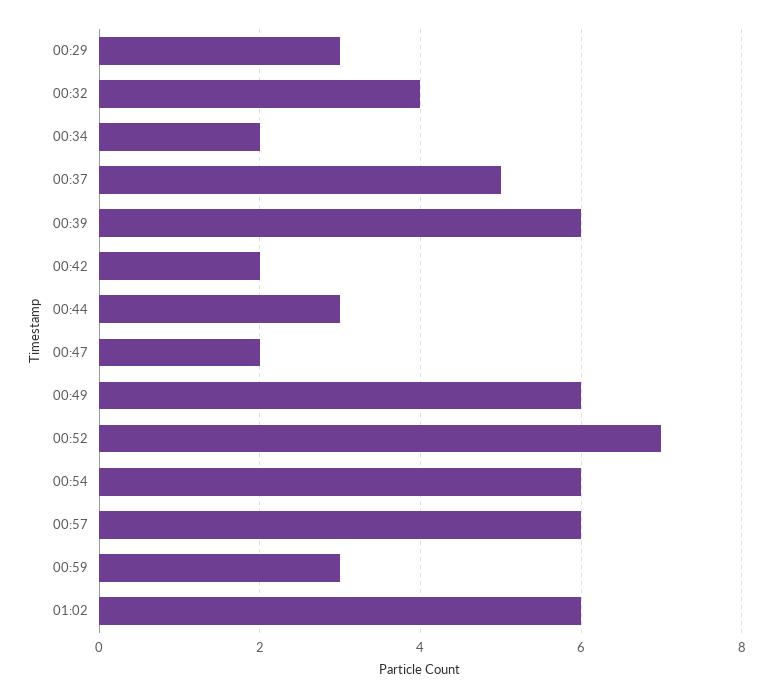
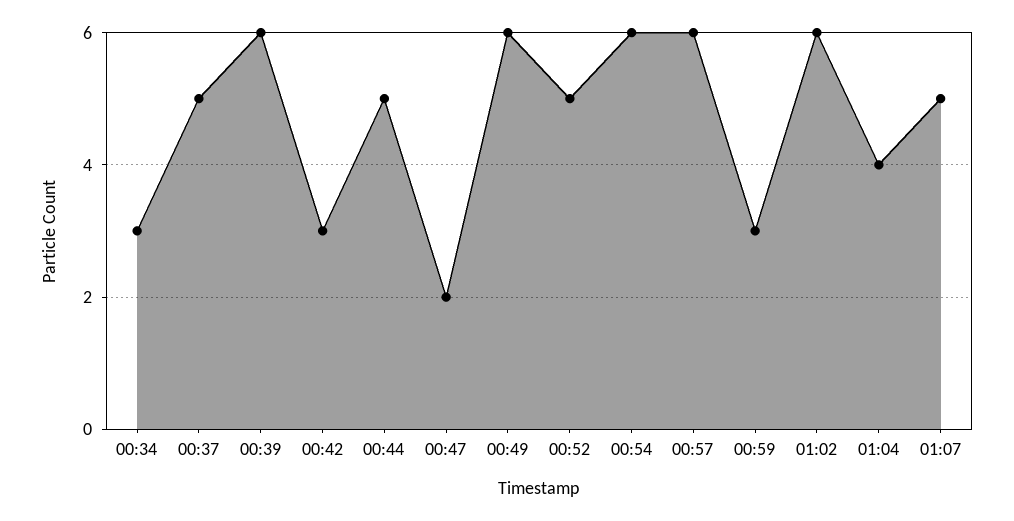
00:29: 3 -> none
00:32: 4 -> none
00:34: 2 -> 3
00:42: 2 -> 3
00:44: 3 -> 5
00:52: 7 -> 5
01:04: none -> 4
01:07: none -> 5

